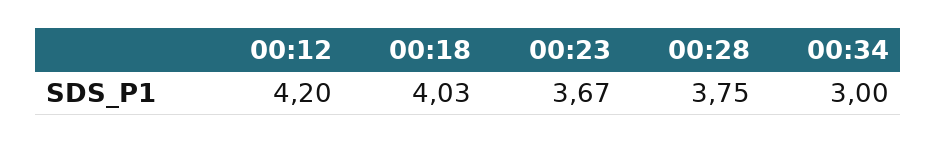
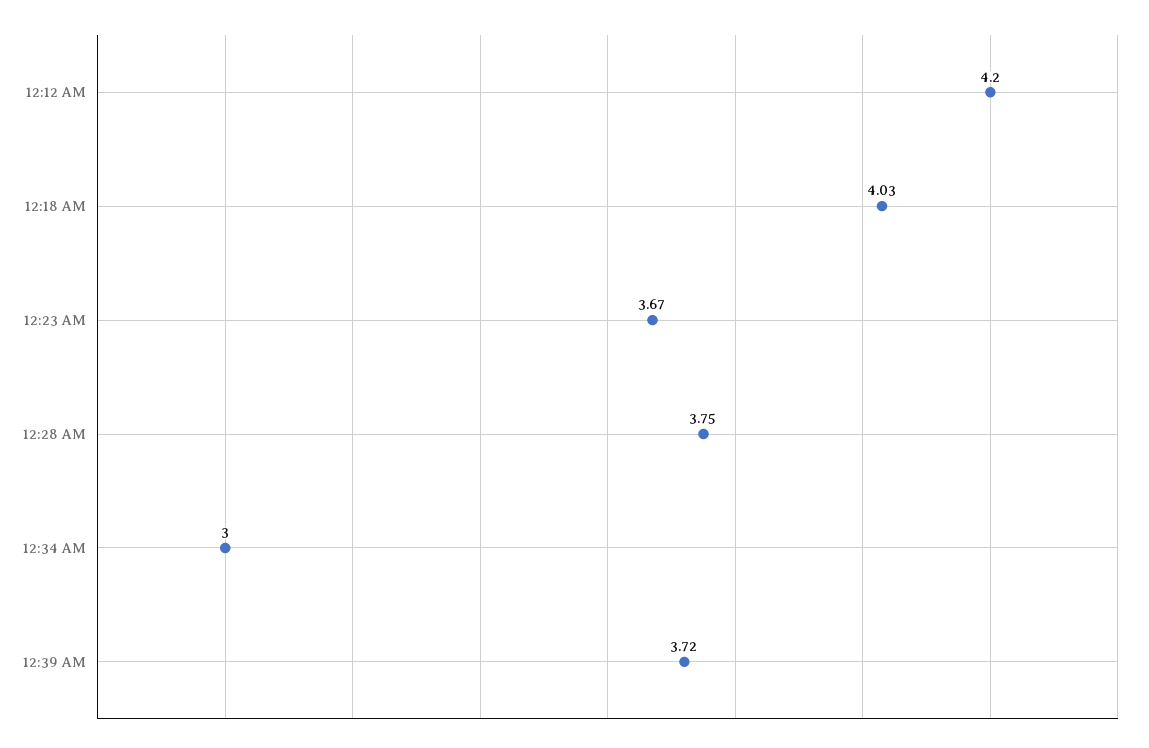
12:39 AM: none -> 3.72

